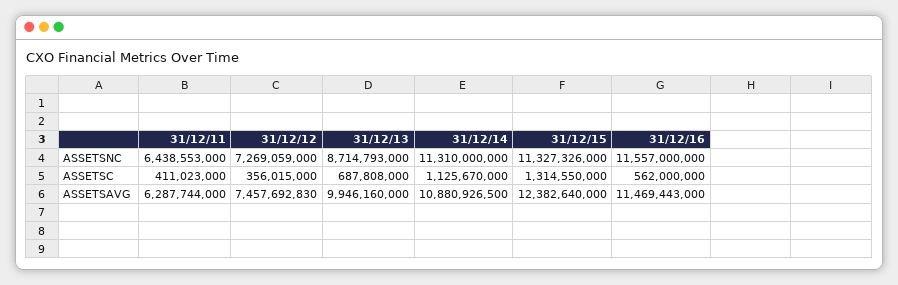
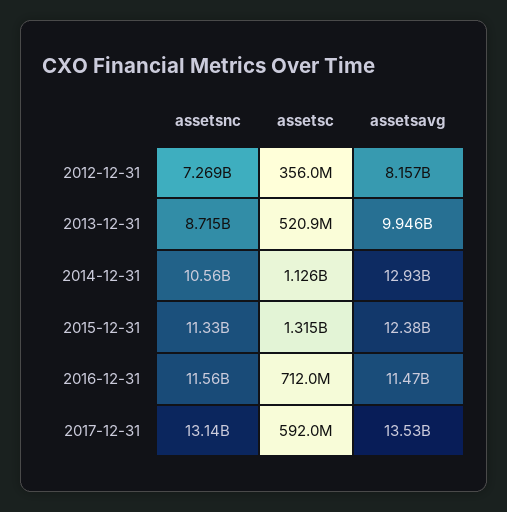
31/12/11, ASSETSNC: 6438553000 -> none
31/12/14, ASSETSNC: 11310000000 -> 10560000000
31/12/11, ASSETSC: 411023000 -> none
31/12/13, ASSETSC: 687808000 -> 520900000
31/12/16, ASSETSC: 562000000 -> 712000000
31/12/11, ASSETSAVG: 6287744000 -> none
31/12/12, ASSETSAVG: 7457692830 -> 8157000000
31/12/14, ASSETSAVG: 10880926500 -> 12930000000
2017-12-31, ASSETSNC: none -> 13140000000
2017-12-31, ASSETSC: none -> 592000000
2017-12-31, ASSETSAVG: none -> 13530000000

